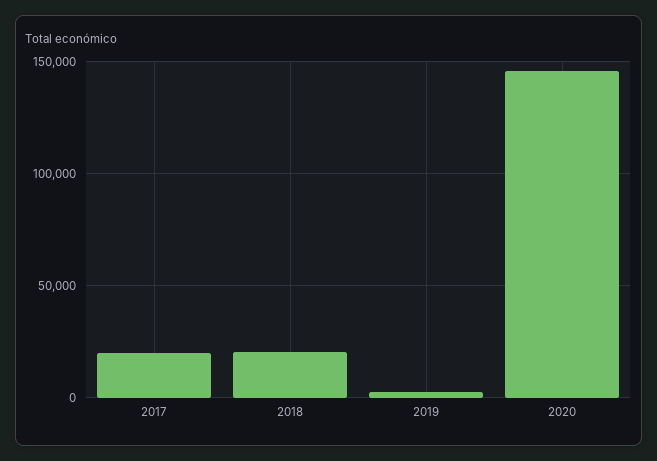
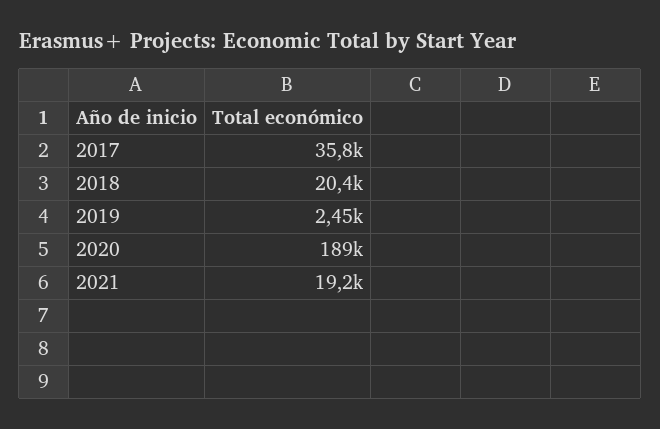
2017: 20000 -> 35800
2020: 145000 -> 189000
2021: none -> 19200

